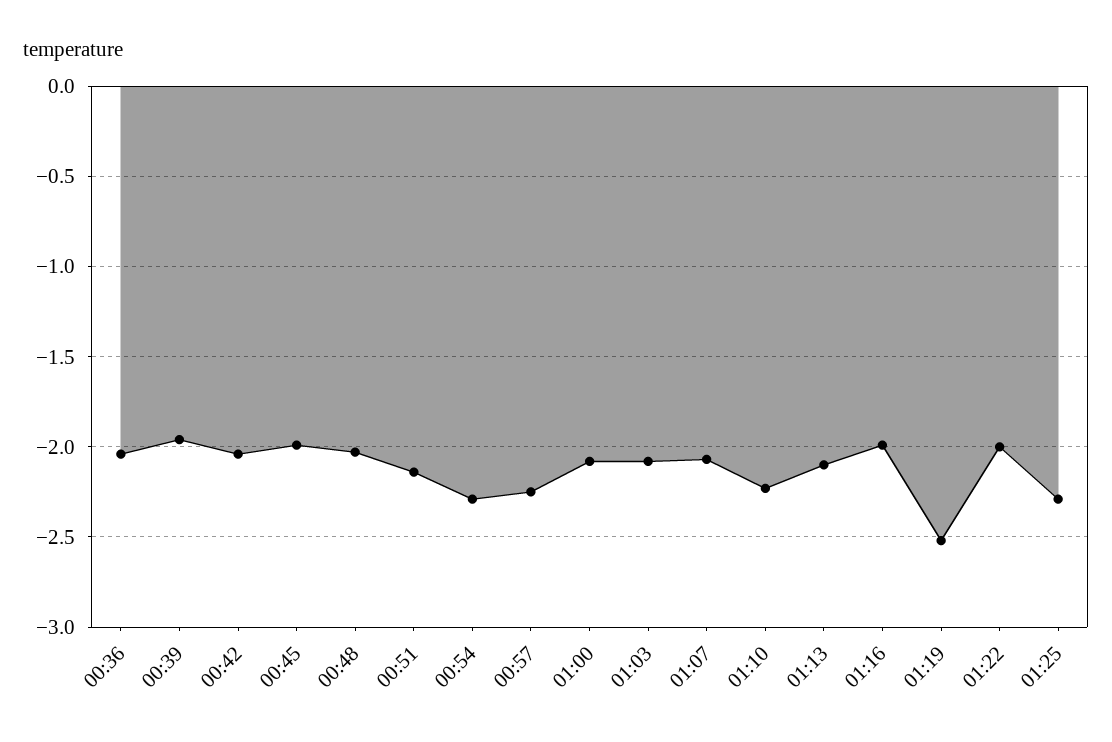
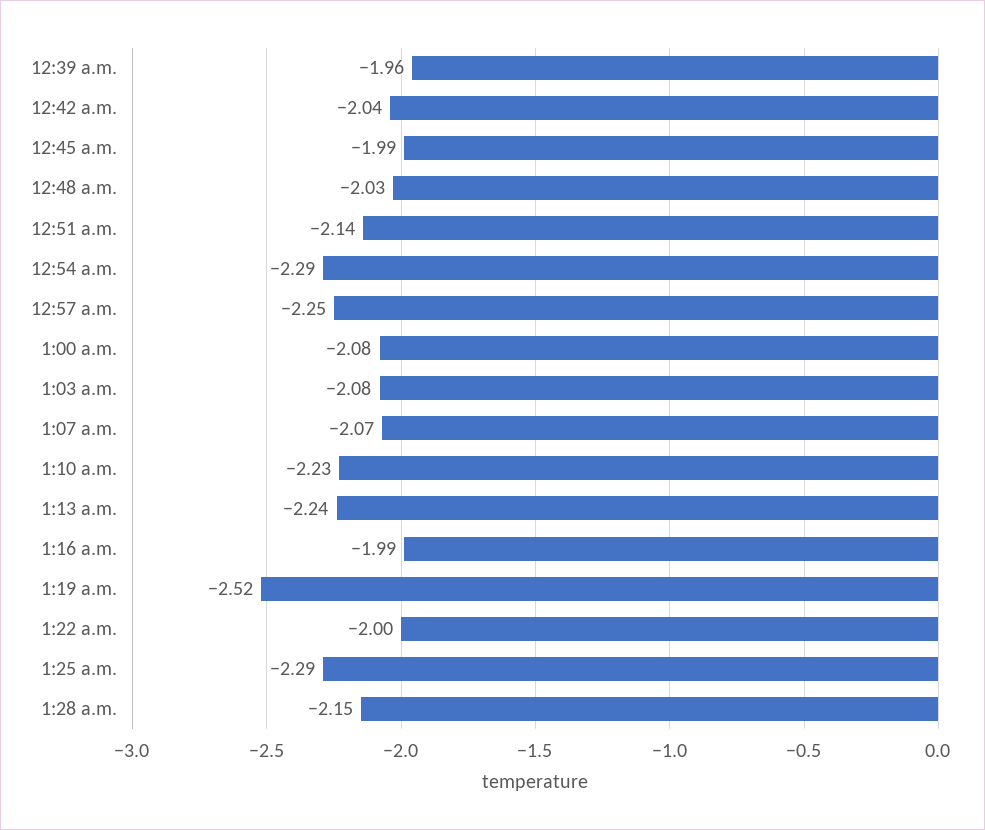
00:36: -2.05 -> none
01:13: -2.1 -> -2.24
1:28 a.m.: none -> -2.15

